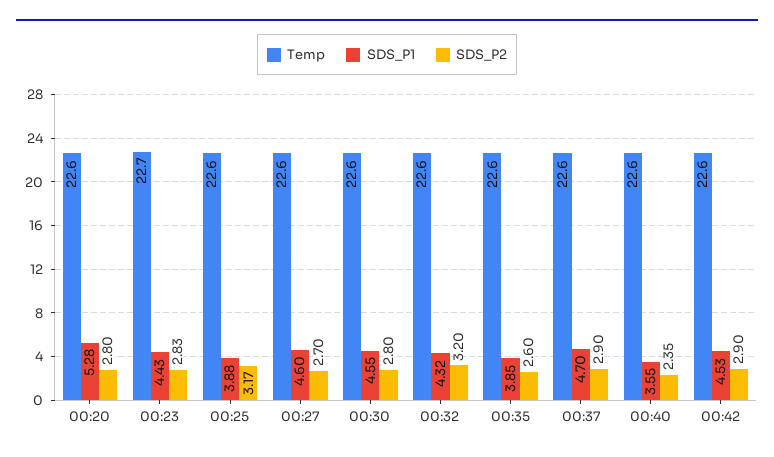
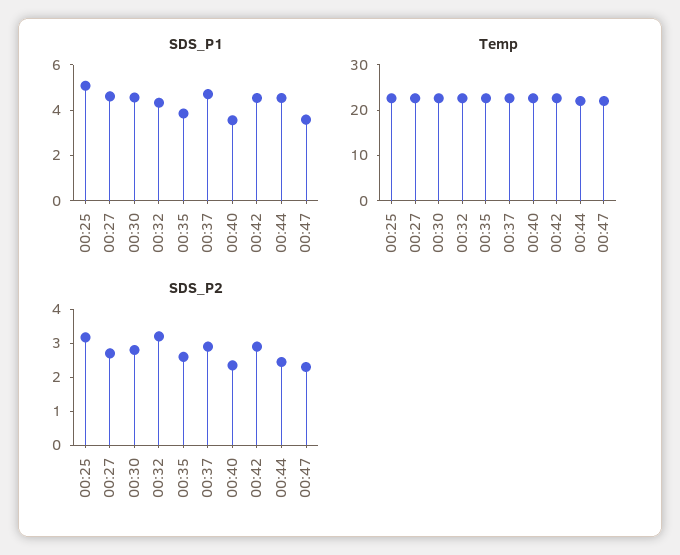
Temp, 00:20: 22.6 -> none
SDS_P1, 00:20: 5.28 -> none
SDS_P2, 00:20: 2.8 -> none
Temp, 00:23: 22.7 -> none
SDS_P1, 00:23: 4.43 -> none
SDS_P2, 00:23: 2.83 -> none
SDS_P1, 00:25: 3.88 -> 5
SDS_P1, 00:44: none -> 4.5
SDS_P1, 00:47: none -> 3.5
Temp, 00:44: none -> 22
Temp, 00:47: none -> 22
SDS_P2, 00:44: none -> 2.5
SDS_P2, 00:47: none -> 2.25

